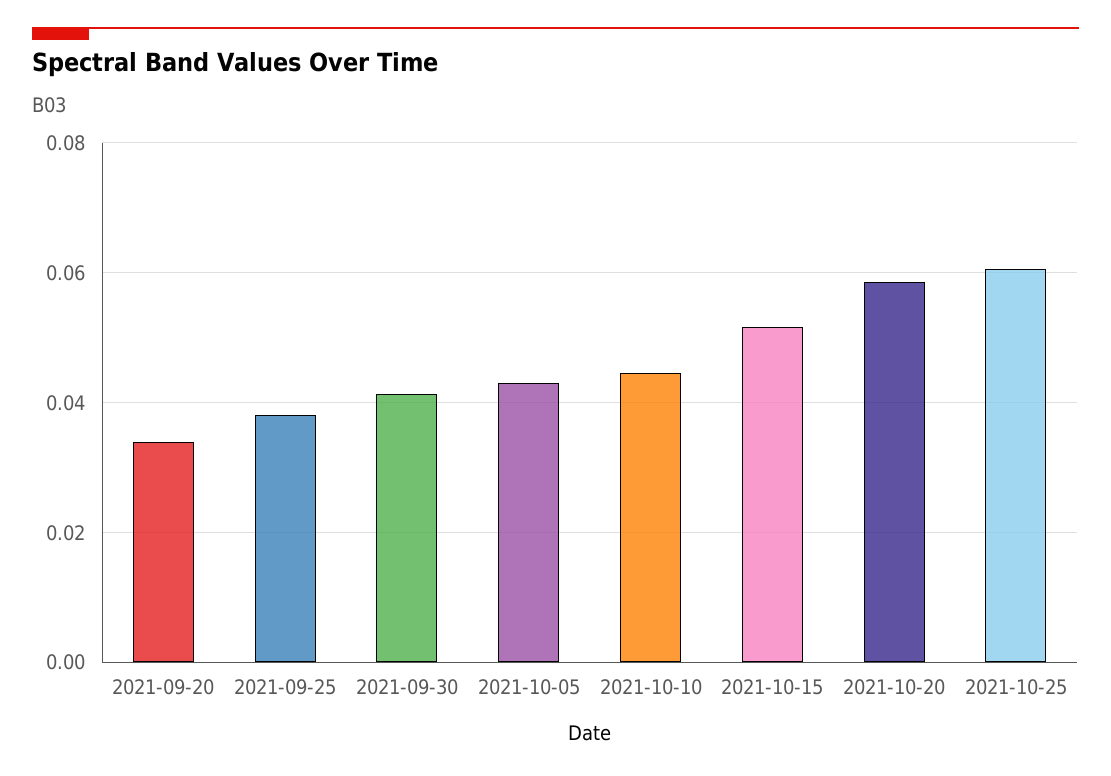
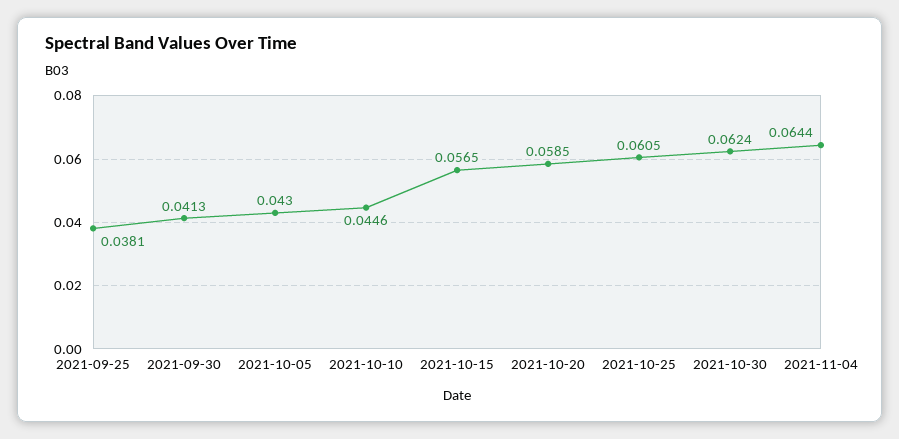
2021-09-20: 0.034 -> none
2021-10-15: 0.052 -> 0.0565
2021-10-30: none -> 0.0624
2021-11-04: none -> 0.0644

